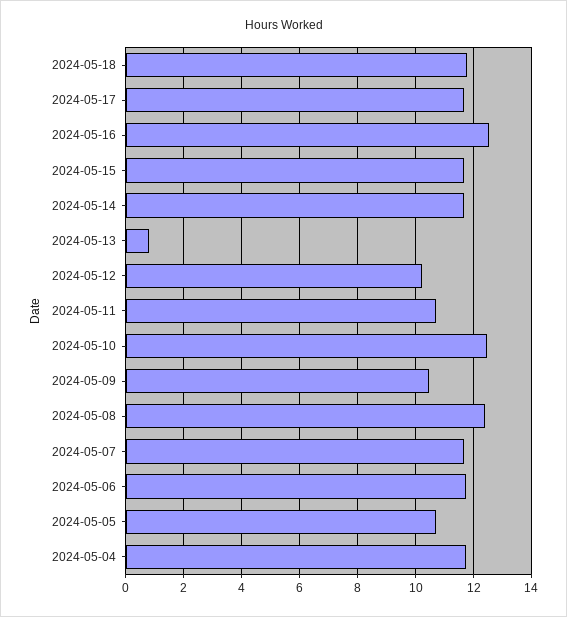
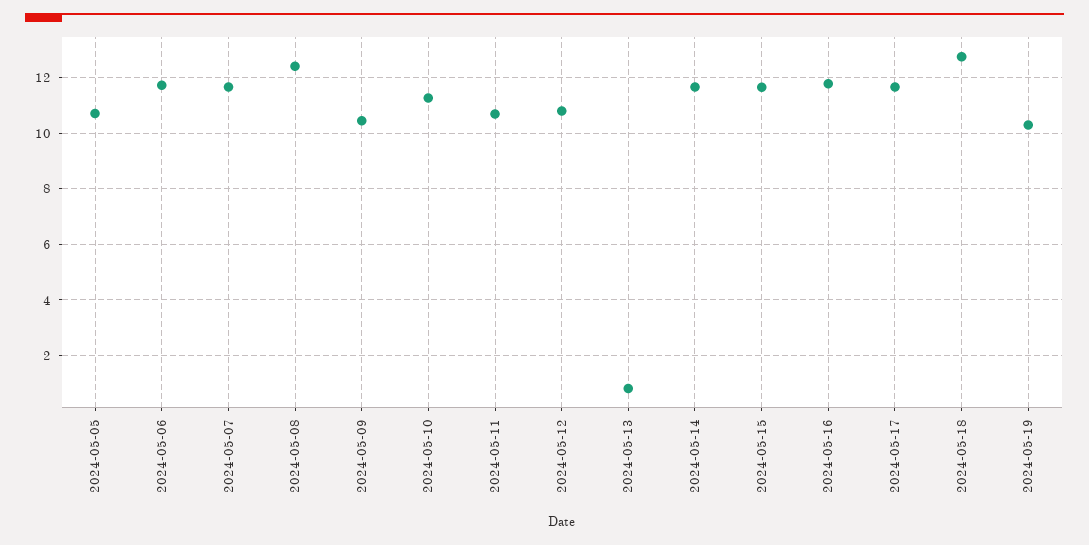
2024-05-18: 11.75 -> 12.75
2024-05-16: 12.5 -> 11.75
2024-05-12: 10.25 -> 10.75
2024-05-10: 12.5 -> 11.25
2024-05-04: 11.75 -> none
2024-05-19: none -> 10.25

